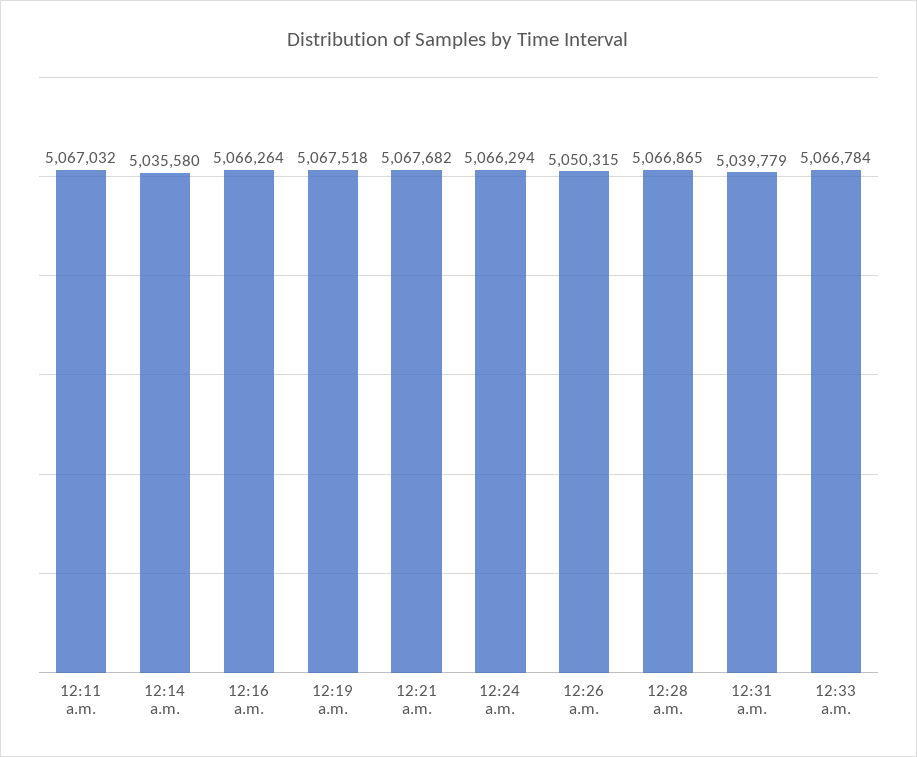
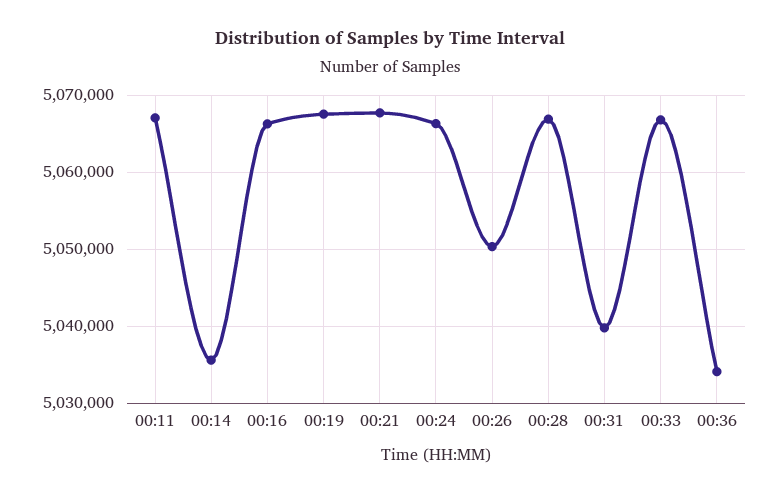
00:36: none -> 5034000

